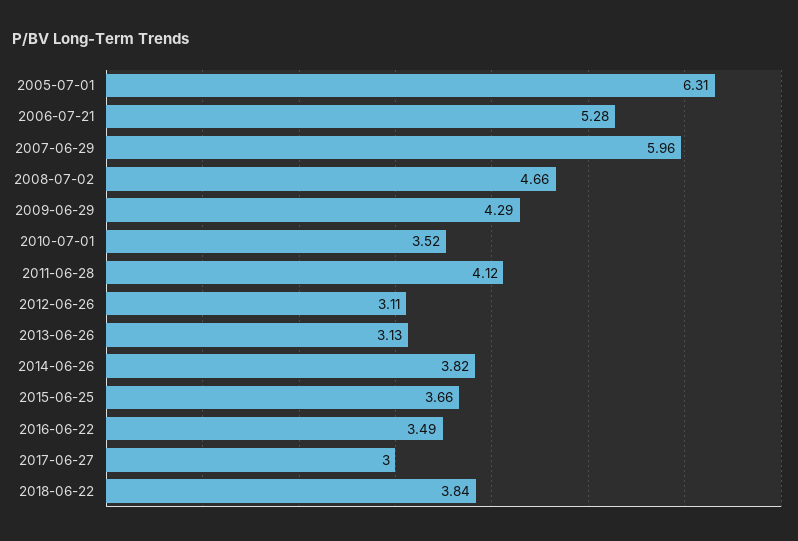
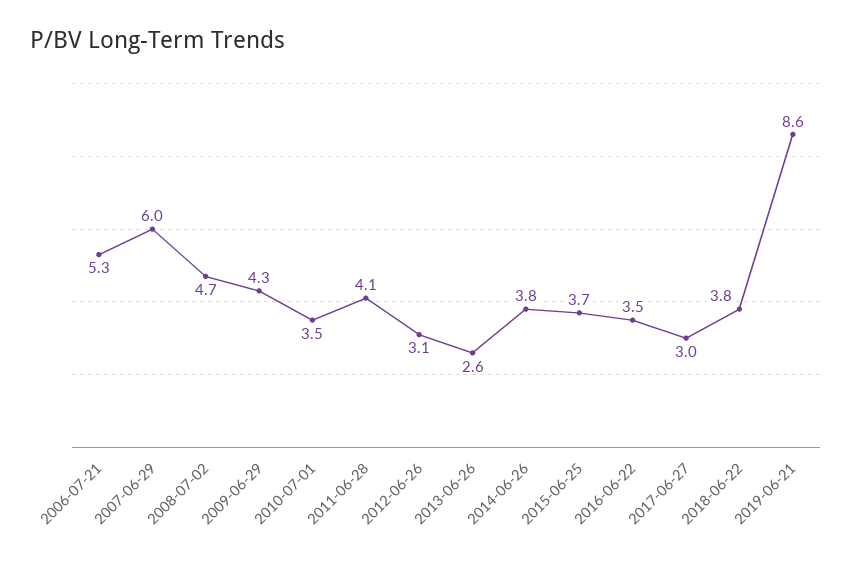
2005-07-01: 6.31 -> none
2013-06-26: 3.13 -> 2.6
2019-06-21: none -> 8.6

